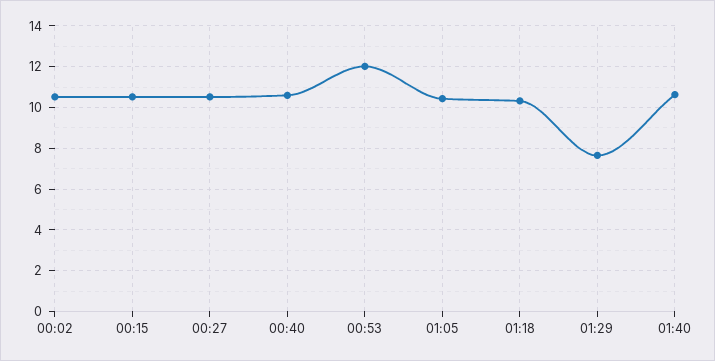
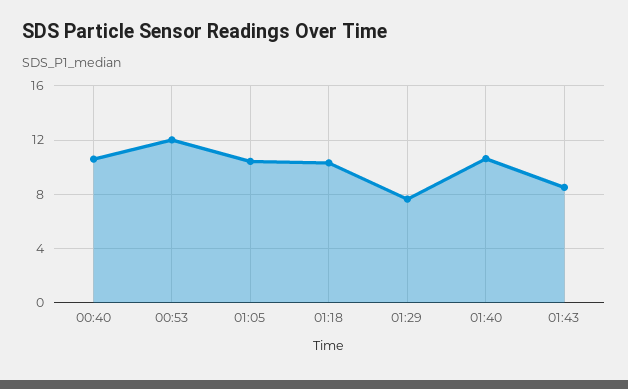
00:02: 10.5 -> none
00:15: 10.5 -> none
00:27: 10.5 -> none
01:43: none -> 8.5

